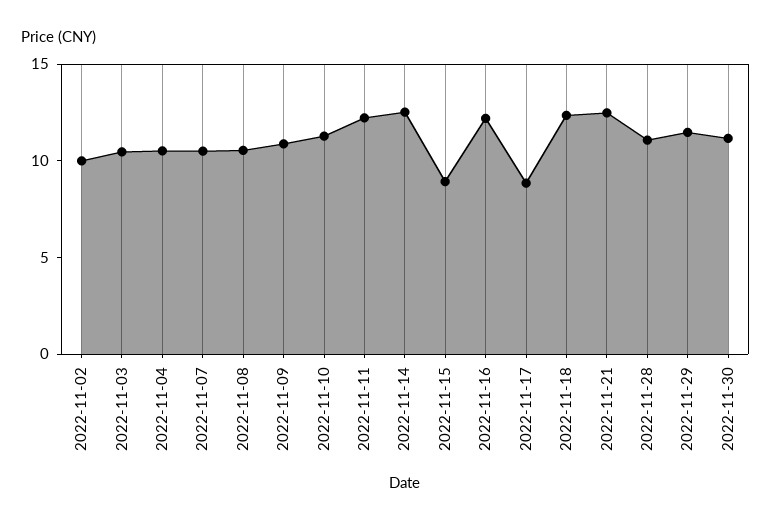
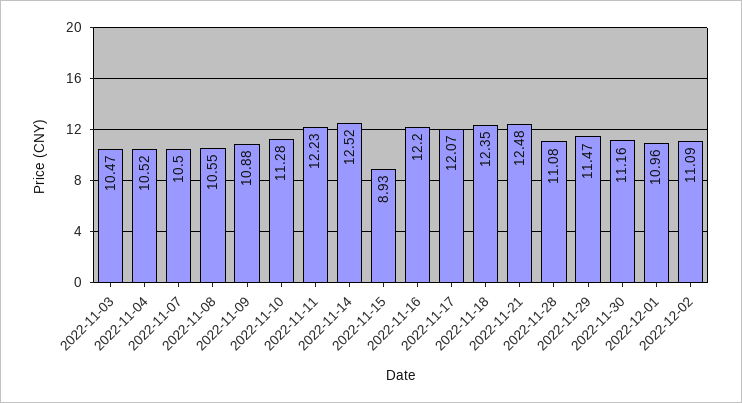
2022-11-02: 10 -> none
2022-11-17: 9 -> 12.07
2022-12-01: none -> 10.96
2022-12-02: none -> 11.09

